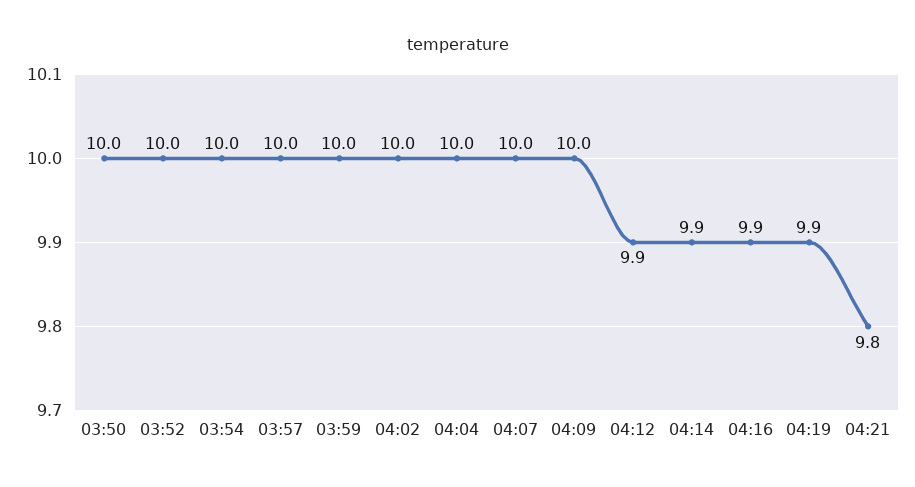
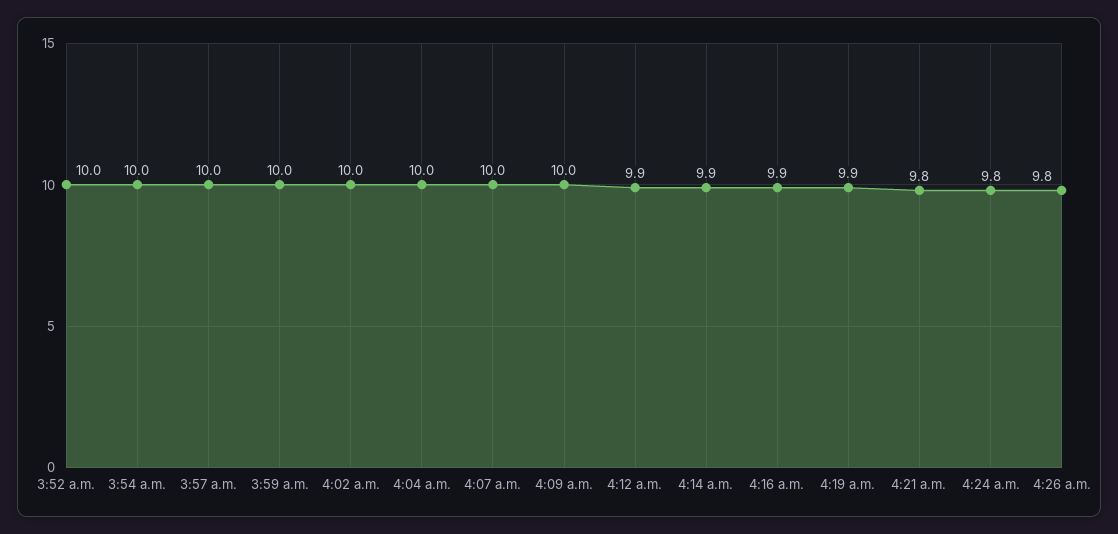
03:50: 10 -> none
4:24 a.m.: none -> 9.8
4:26 a.m.: none -> 9.8

